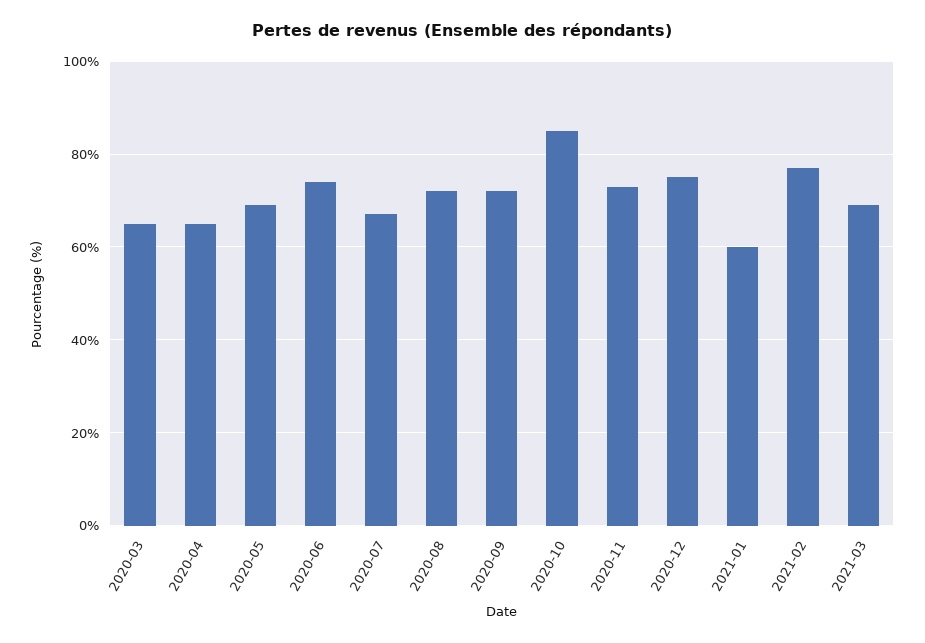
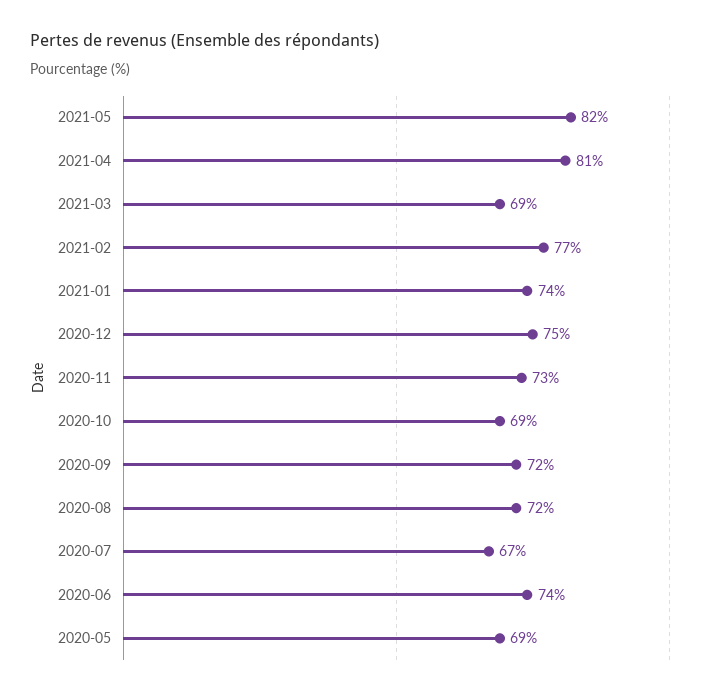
2020-03: 65 -> none
2020-04: 65 -> none
2020-10: 85 -> 69
2021-01: 60 -> 74
2021-05: none -> 82
2021-04: none -> 81

